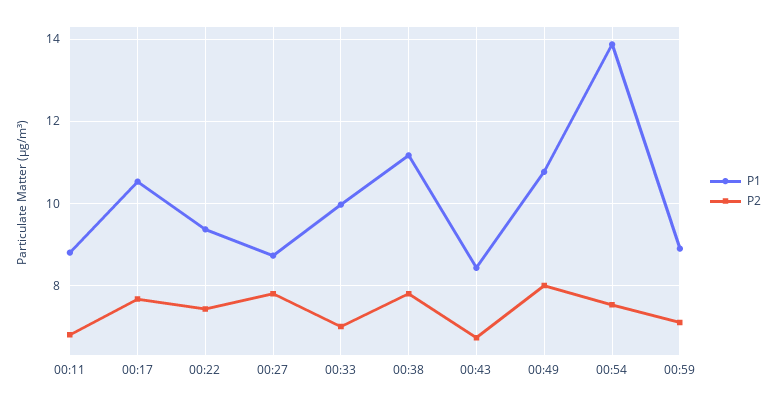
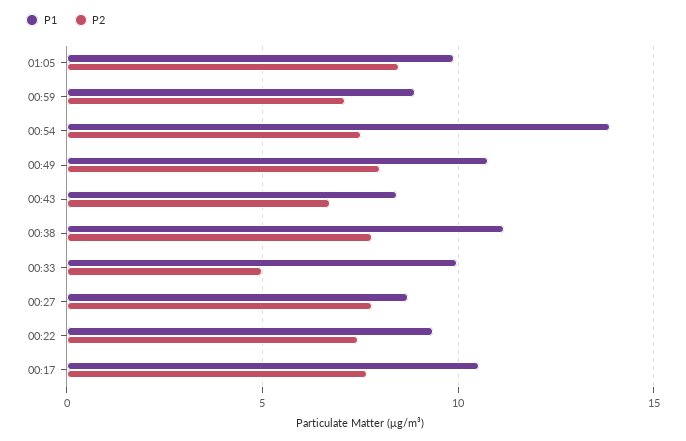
P1, 00:11: 8.8 -> none
P2, 00:11: 6.8 -> none
P2, 00:33: 7 -> 5
P1, 01:05: none -> 10
P2, 01:05: none -> 8.5

